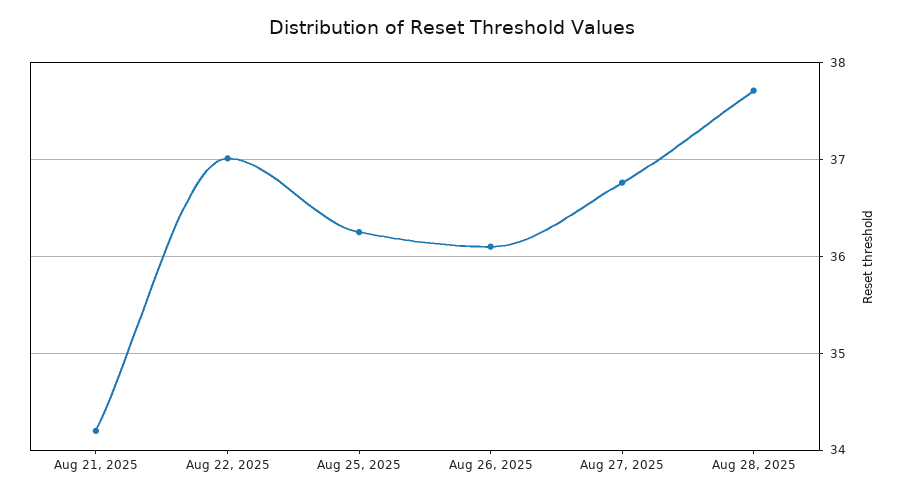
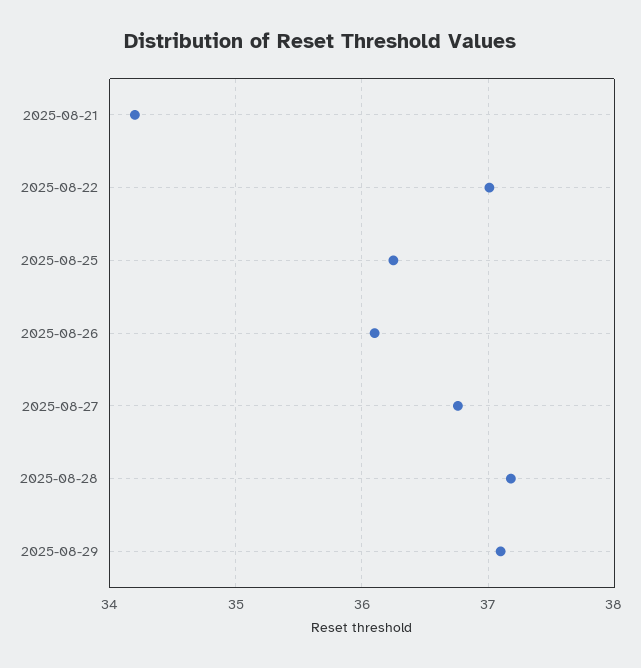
Aug 28, 2025: 37.7 -> 37.2
2025-08-29: none -> 37.1

